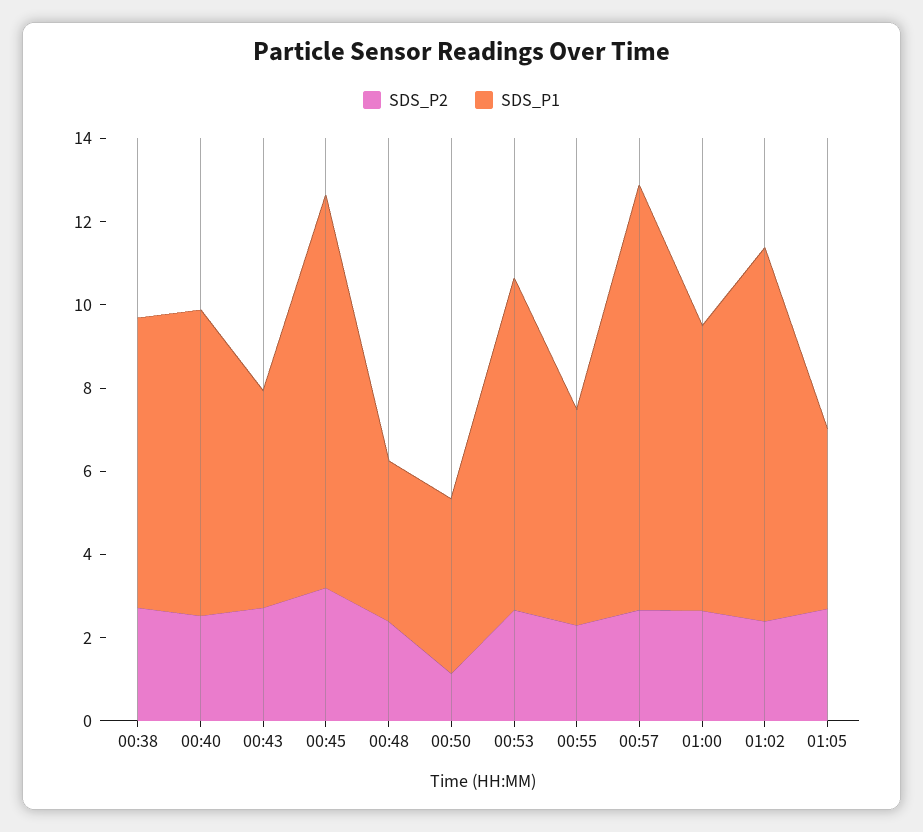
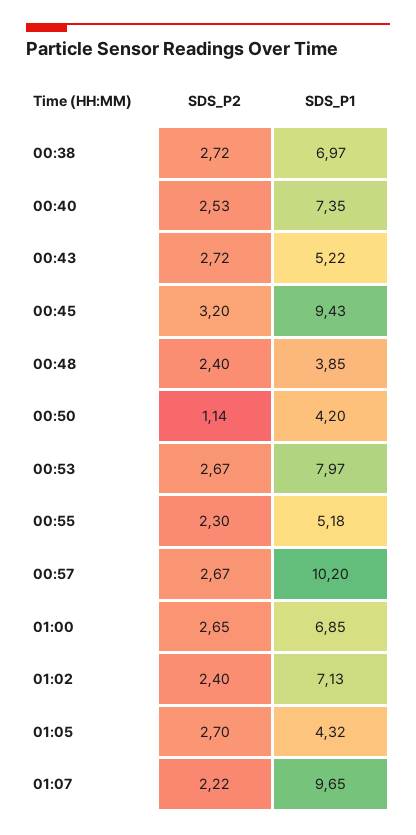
SDS_P1, 01:02: 9 -> 7.13
SDS_P2, 01:07: none -> 2.22
SDS_P1, 01:07: none -> 9.65

